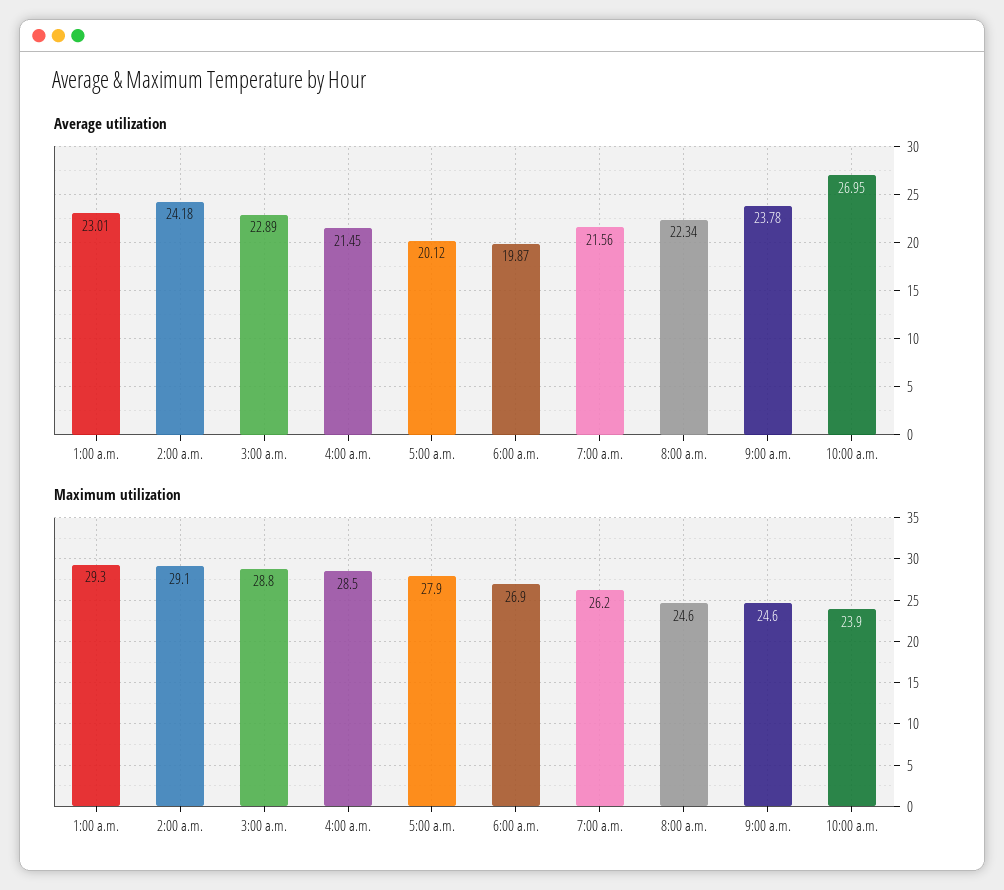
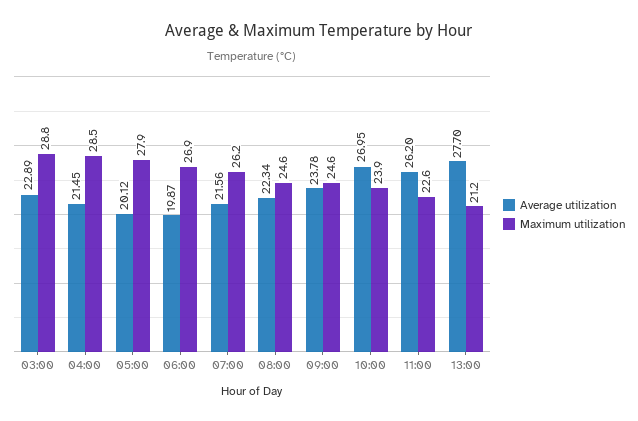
Average utilization, 1:00 a.m.: 23.01 -> none
Average utilization, 2:00 a.m.: 24.18 -> none
Maximum utilization, 1:00 a.m.: 29.3 -> none
Maximum utilization, 2:00 a.m.: 29.1 -> none
Average utilization, 11:00: none -> 26.2
Maximum utilization, 11:00: none -> 22.6
Average utilization, 13:00: none -> 27.7
Maximum utilization, 13:00: none -> 21.2

